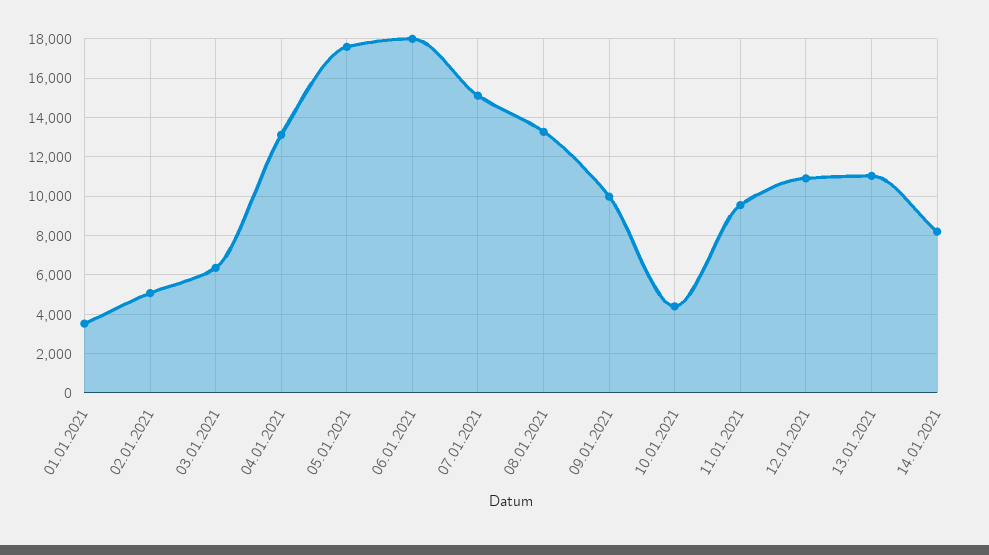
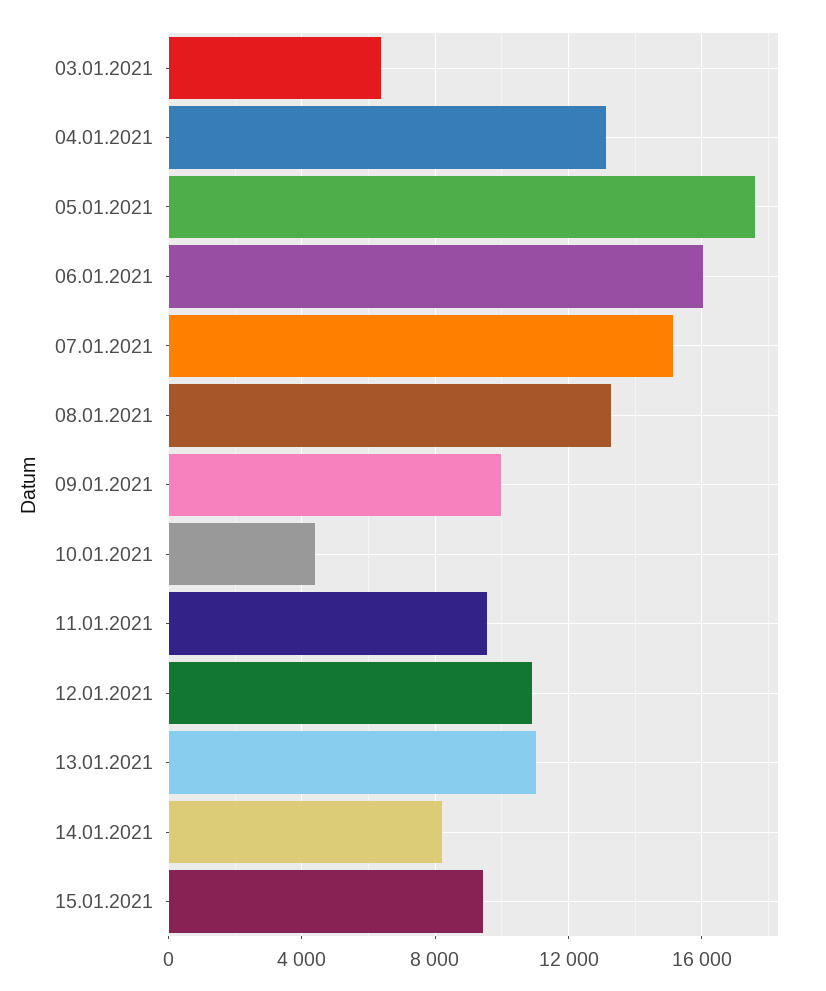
01.01.2021: 3500 -> none
02.01.2021: 5000 -> none
06.01.2021: 18000 -> 16000
15.01.2021: none -> 9500

